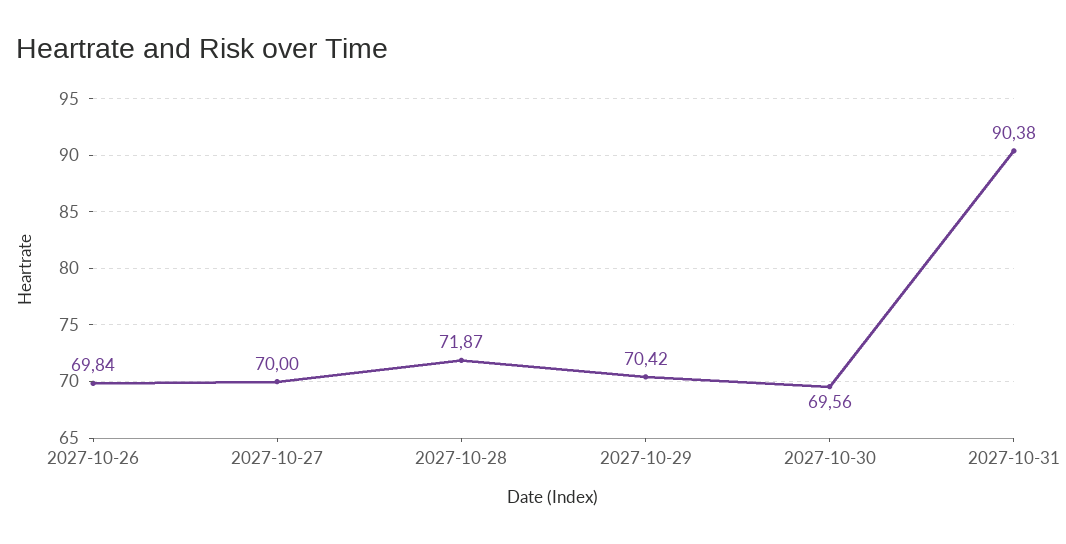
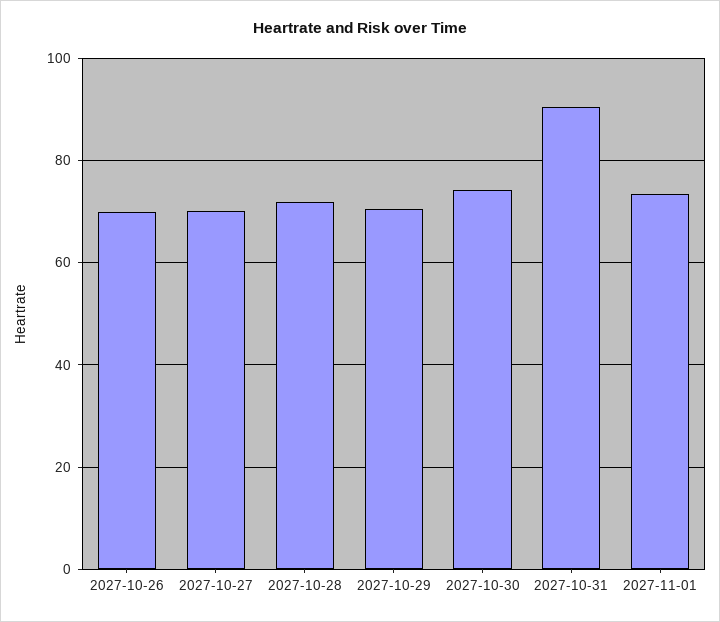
2027-10-30: 69.56 -> 74
2027-11-01: none -> 74

